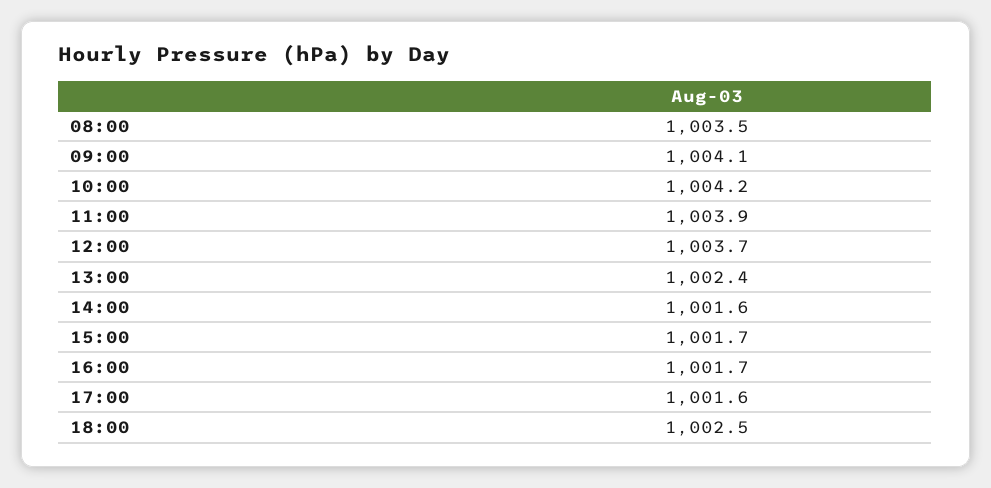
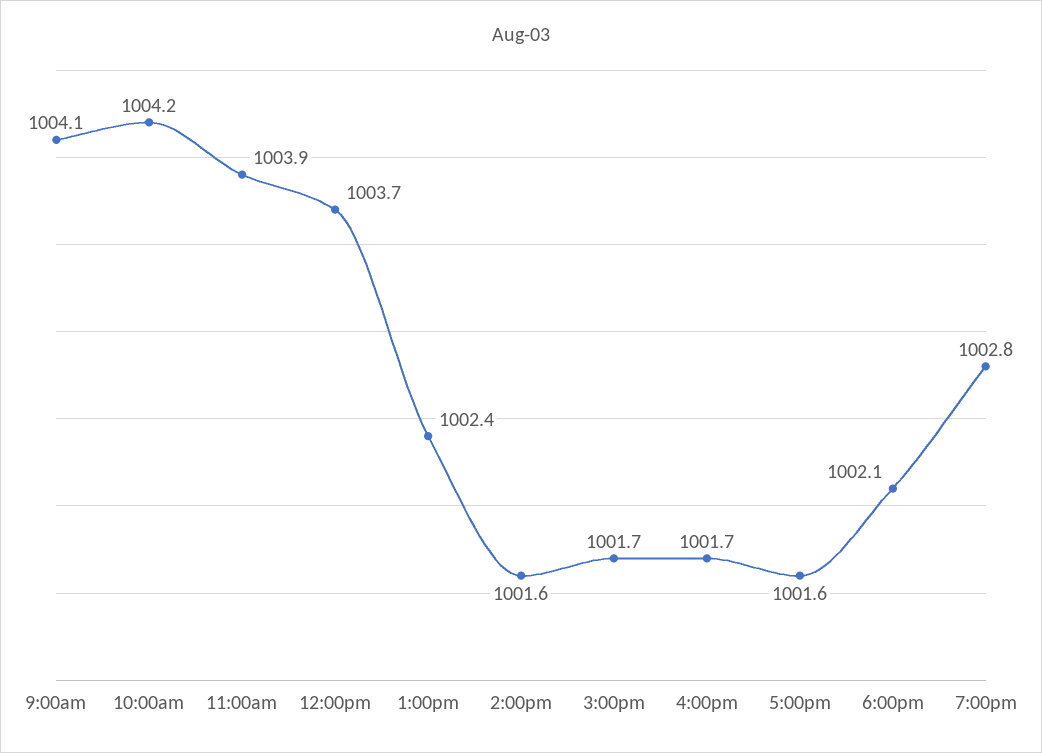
08:00: 1003.5 -> none
18:00: 1002.5 -> 1002.1
7:00pm: none -> 1002.8

